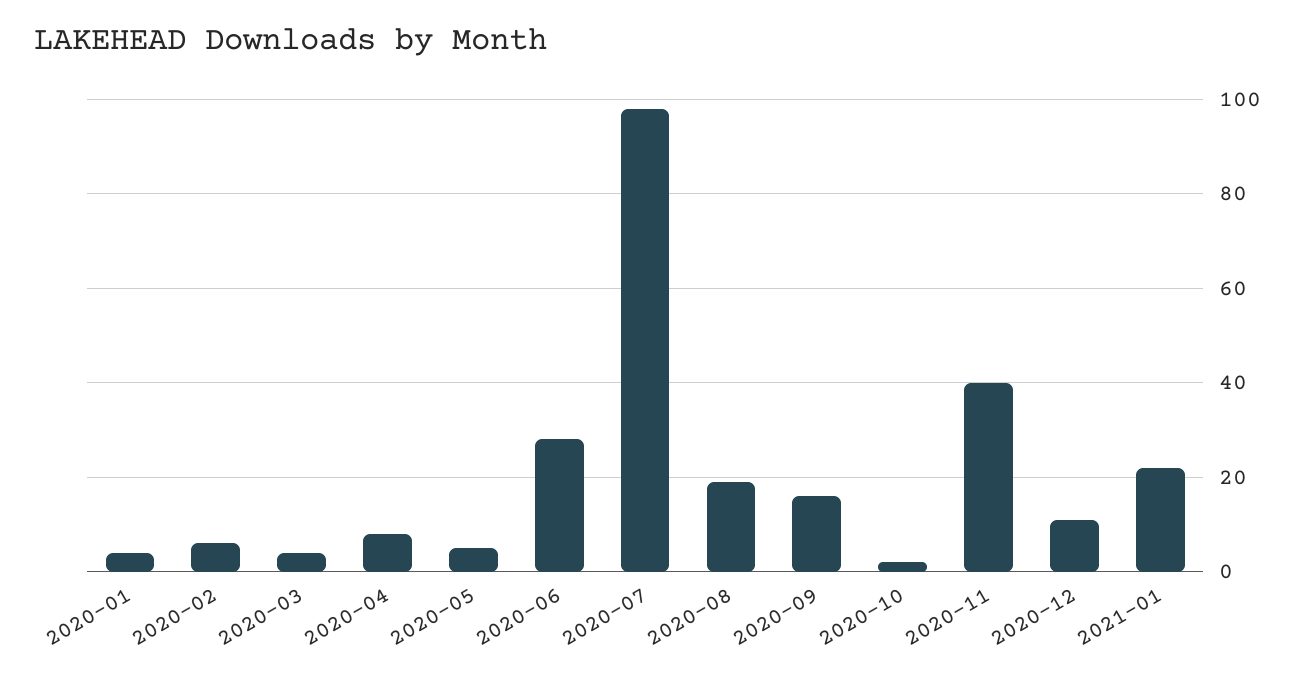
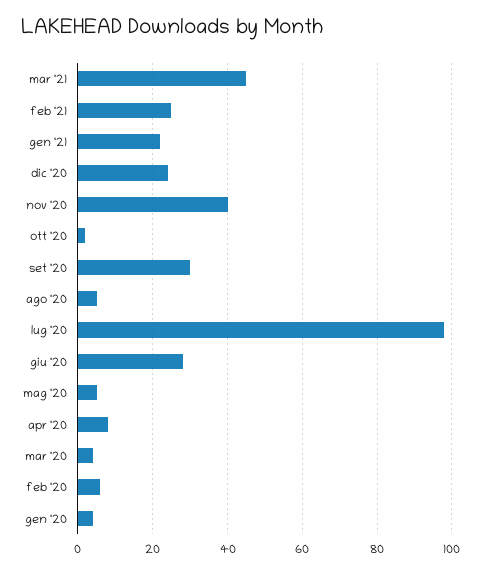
2020-08: 20 -> 5
2020-09: 15 -> 30
2020-12: 10 -> 25
mar '21: none -> 45
feb '21: none -> 25

